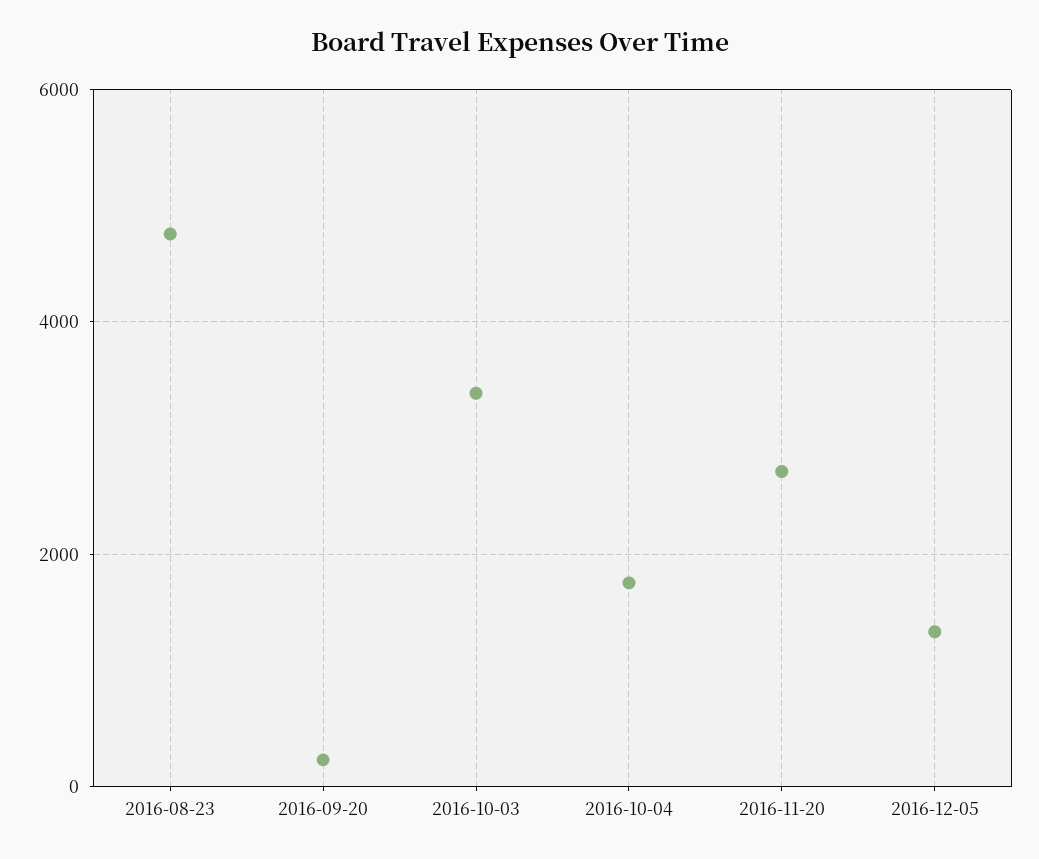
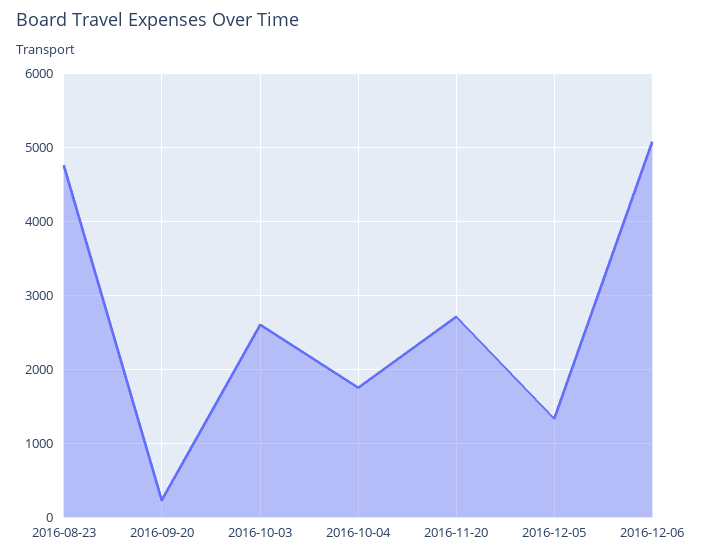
2016-10-03: 3400 -> 2600
2016-12-06: none -> 5100

